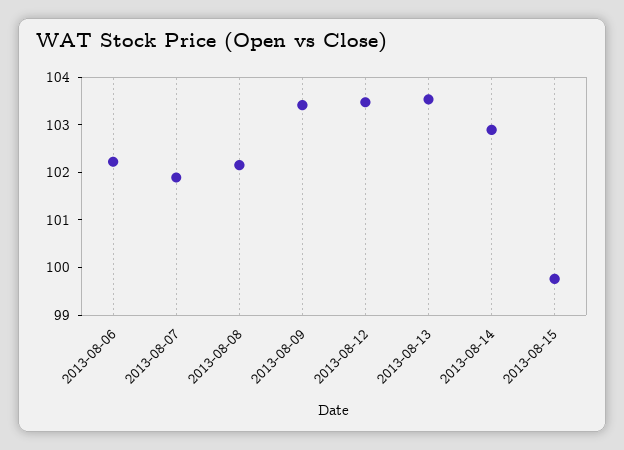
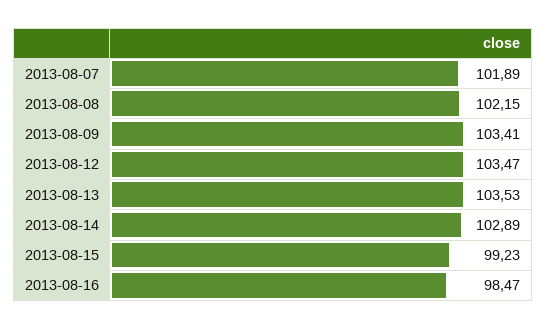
2013-08-06: 102.2 -> none
2013-08-15: 99.8 -> 99.23
2013-08-16: none -> 98.47

